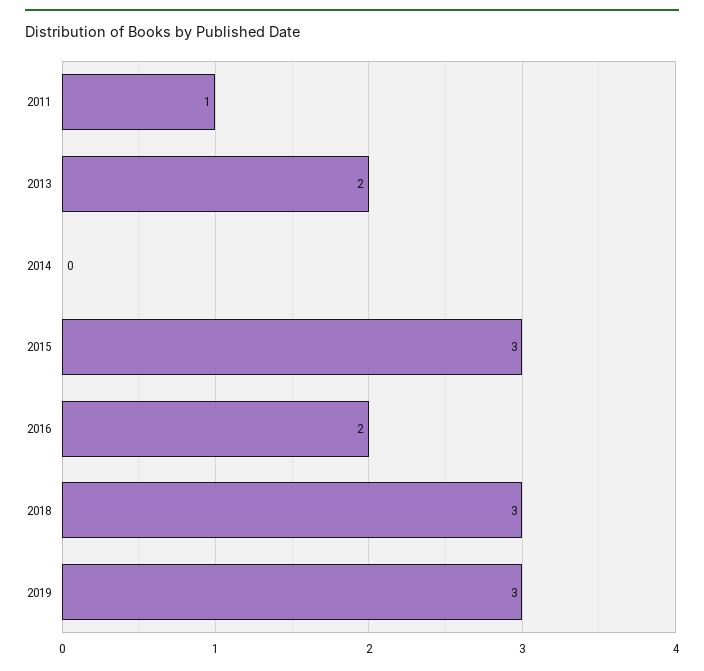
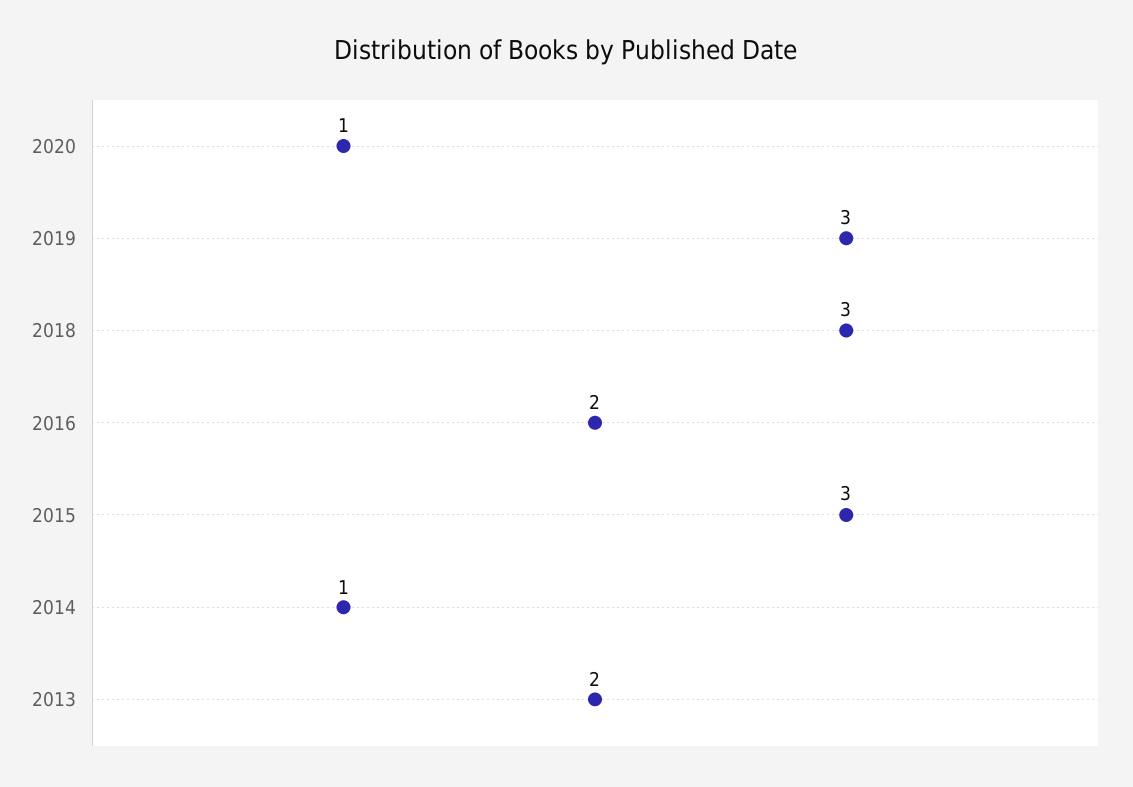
2011: 1 -> none
2014: 0 -> 1
2020: none -> 1

